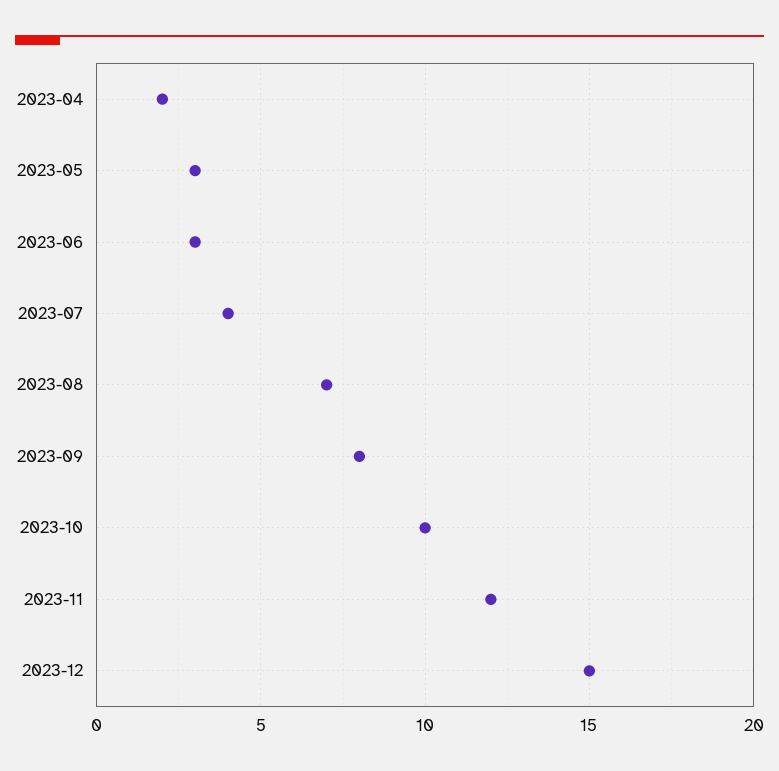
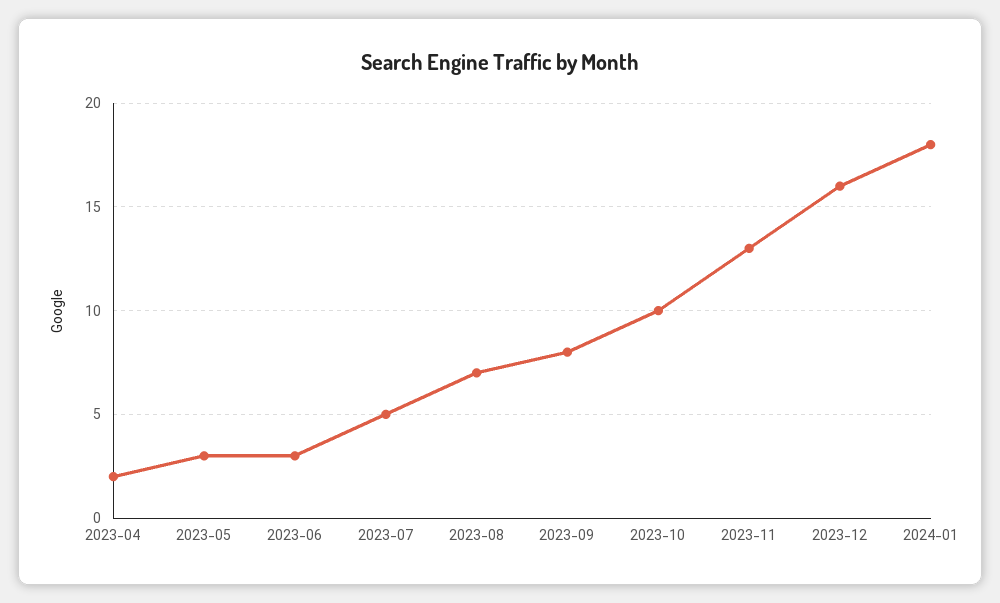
2023-07: 4 -> 5
2023-11: 12 -> 13
2023-12: 15 -> 16
2024-01: none -> 18

